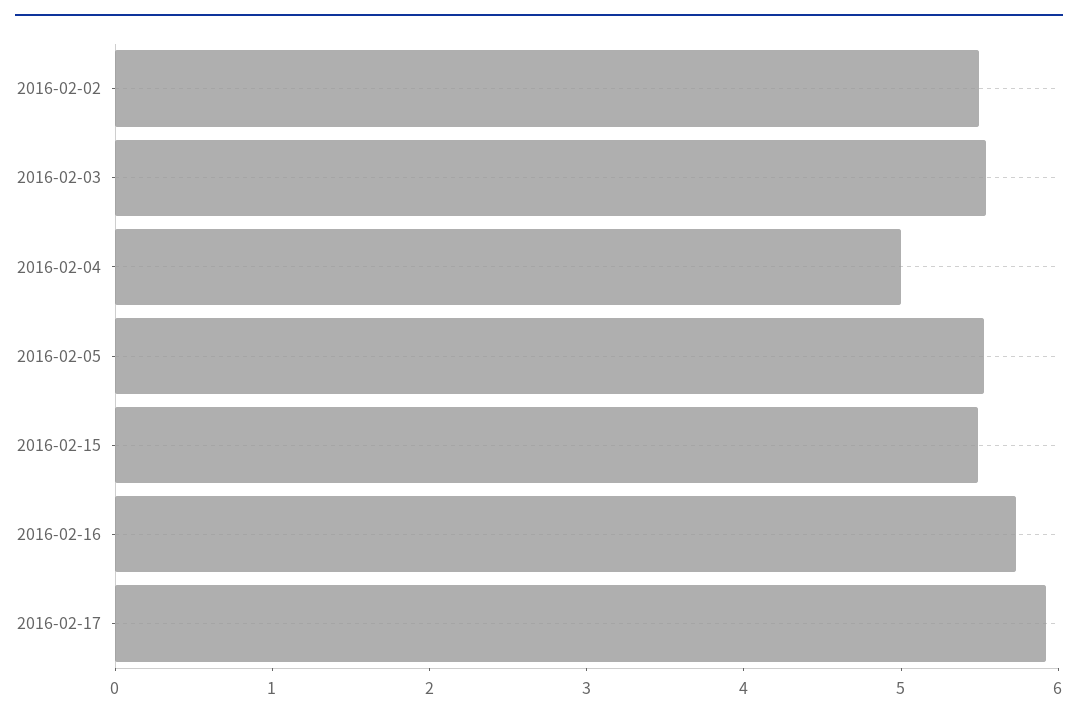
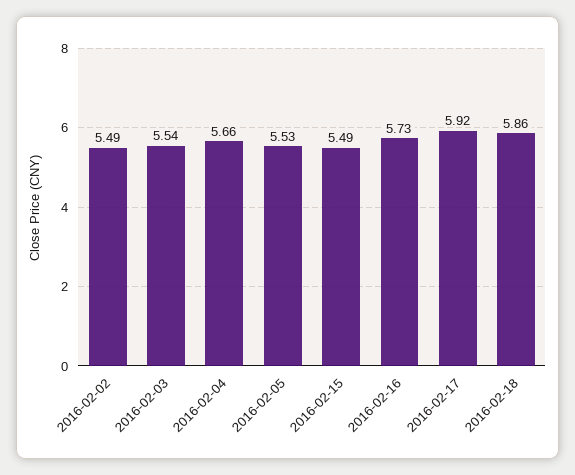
2016-02-04: 5 -> 5.66
2016-02-18: none -> 5.86

